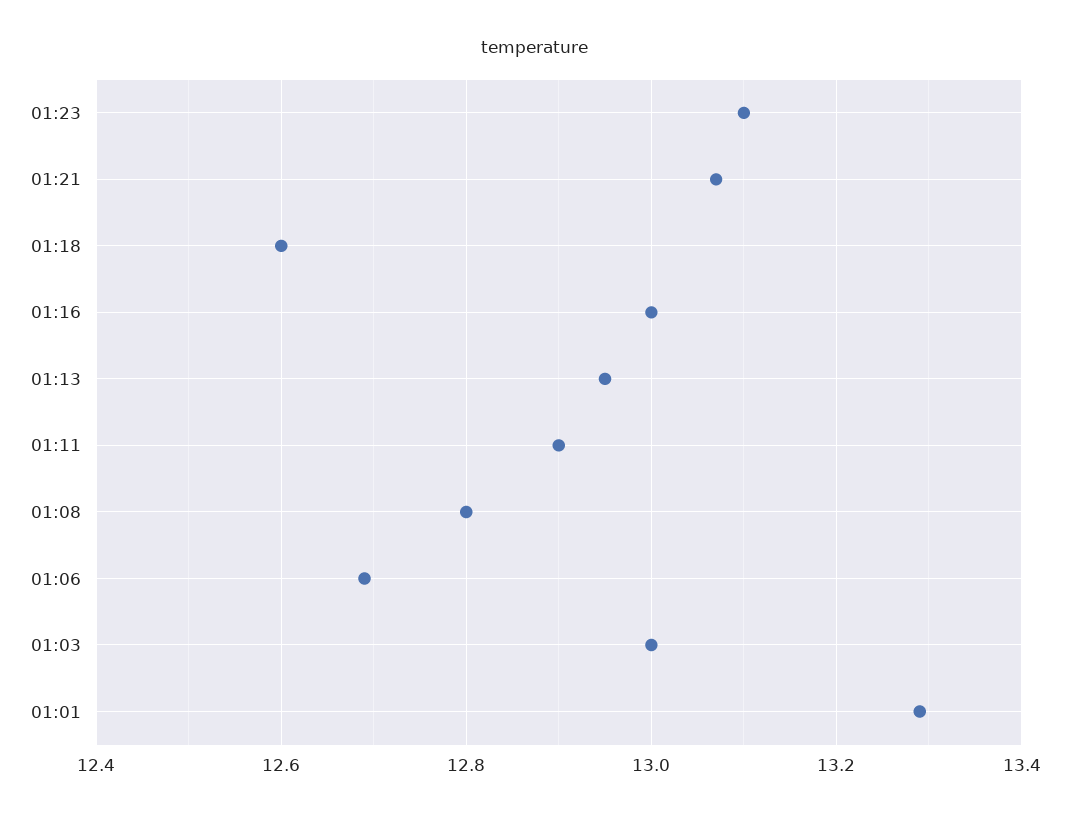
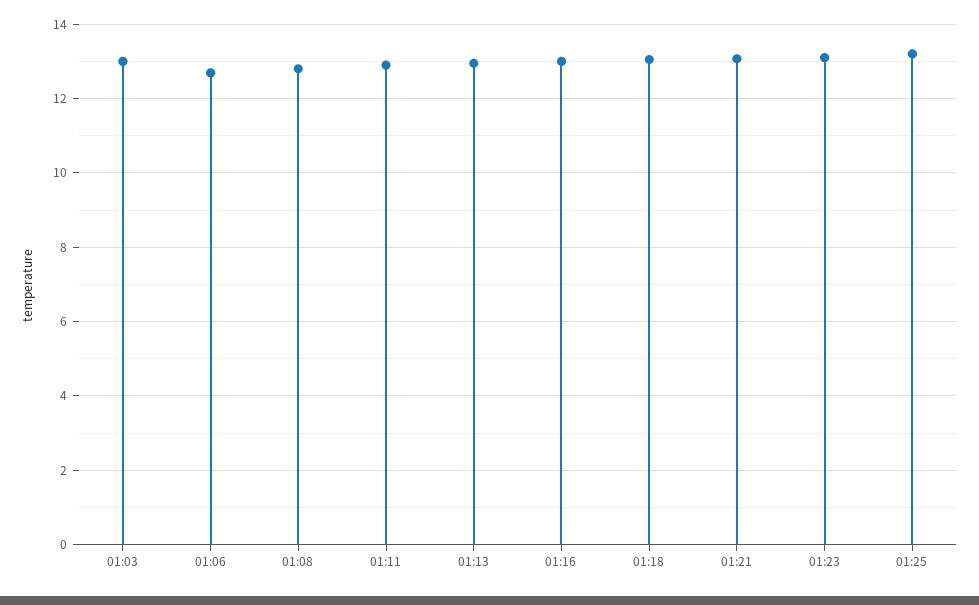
01:18: 12.6 -> 13
01:01: 13.3 -> none
01:25: none -> 13.2

